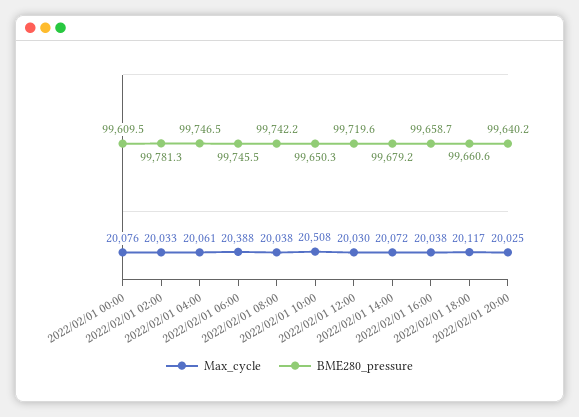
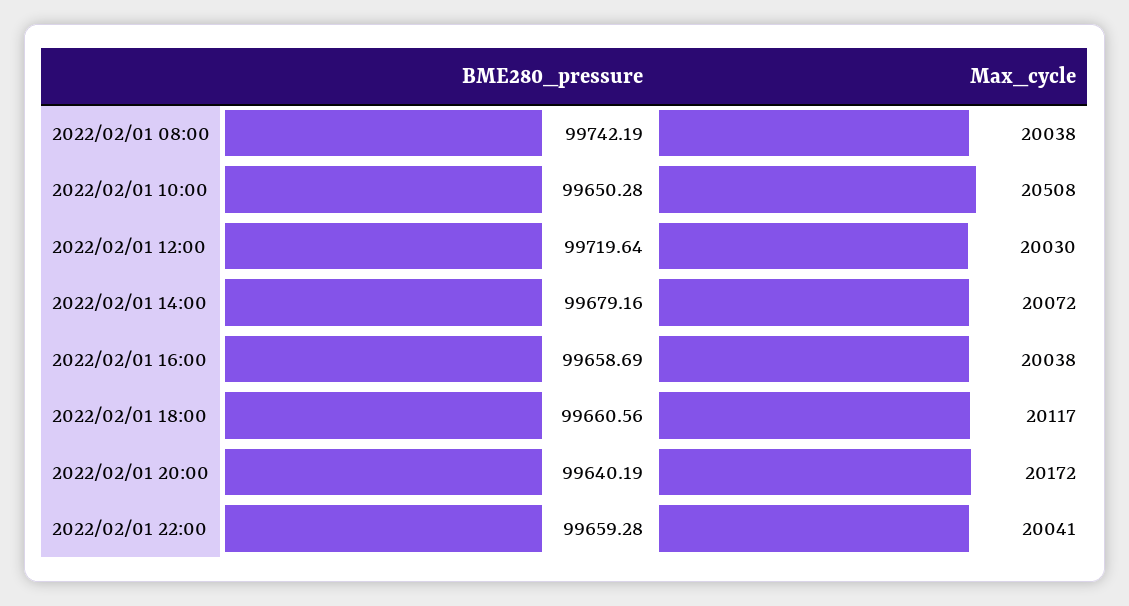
Max_cycle, 2022/02/01 00:00: 20076 -> none
BME280_pressure, 2022/02/01 00:00: 99609.5 -> none
Max_cycle, 2022/02/01 02:00: 20033 -> none
BME280_pressure, 2022/02/01 02:00: 99781.3 -> none
Max_cycle, 2022/02/01 04:00: 20061 -> none
BME280_pressure, 2022/02/01 04:00: 99746.5 -> none
Max_cycle, 2022/02/01 06:00: 20388 -> none
BME280_pressure, 2022/02/01 06:00: 99745.5 -> none
Max_cycle, 2022/02/01 20:00: 20025 -> 20172
BME280_pressure, 2022/02/01 22:00: none -> 99659.28
Max_cycle, 2022/02/01 22:00: none -> 20041

